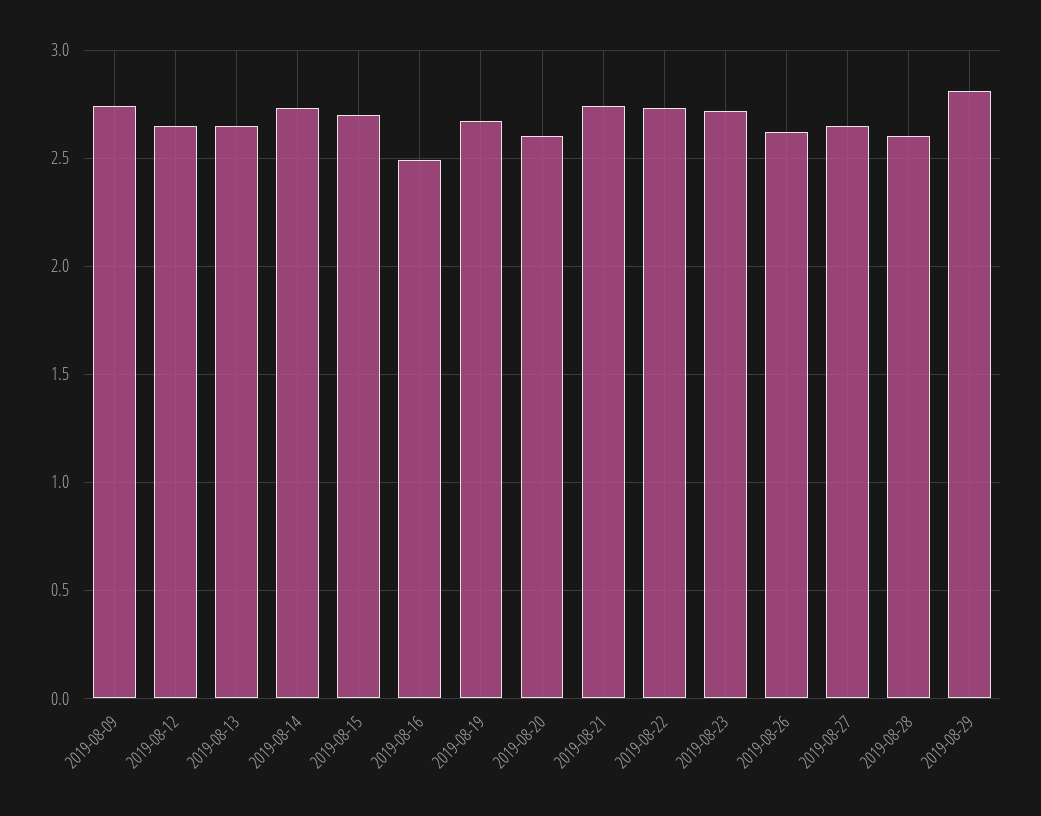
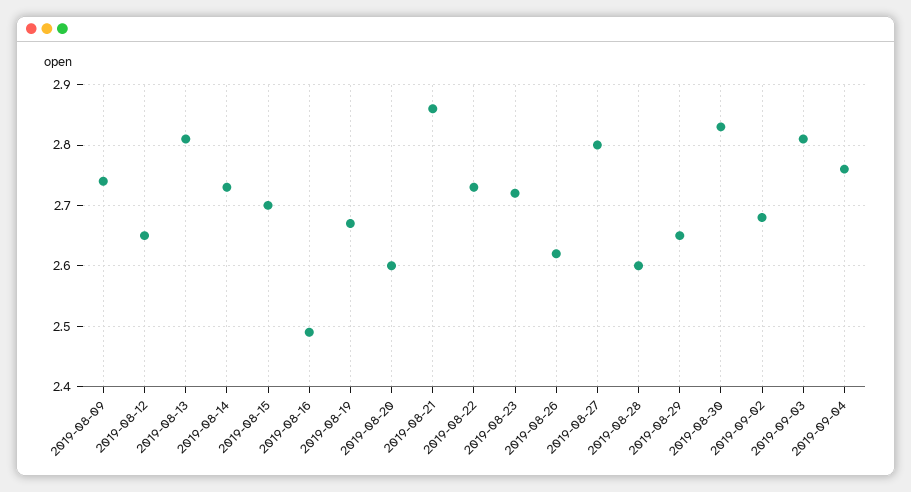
2019-08-13: 2.65 -> 2.81
2019-08-21: 2.75 -> 2.86
2019-08-27: 2.65 -> 2.8
2019-08-29: 2.8 -> 2.65
2019-08-30: none -> 2.83
2019-09-02: none -> 2.68
2019-09-03: none -> 2.81
2019-09-04: none -> 2.76

